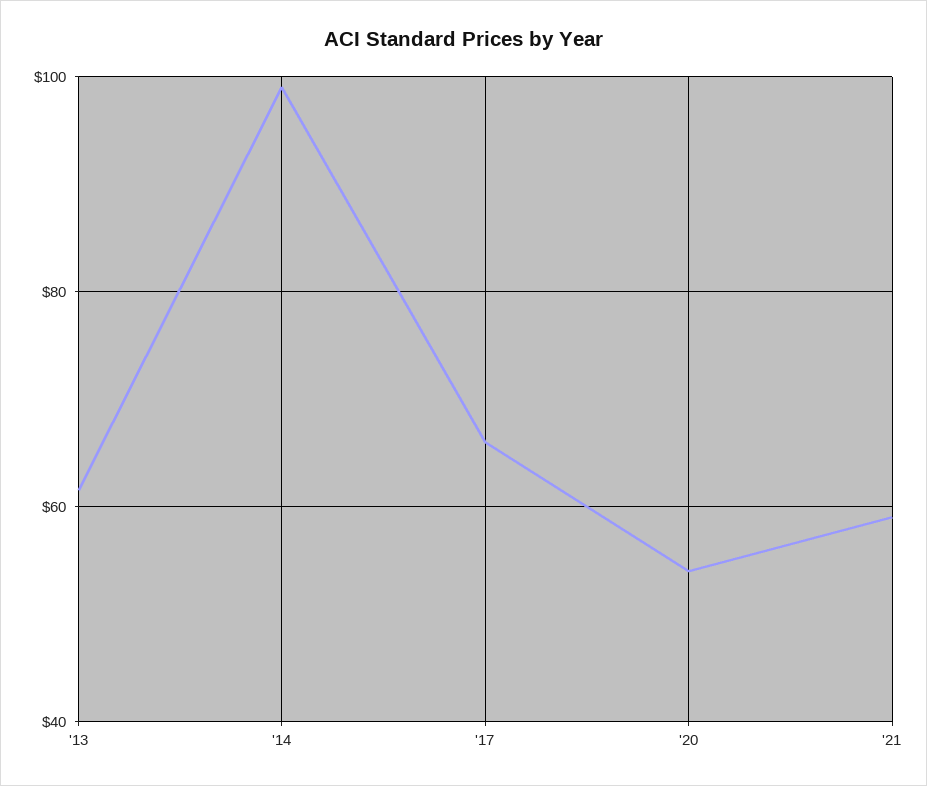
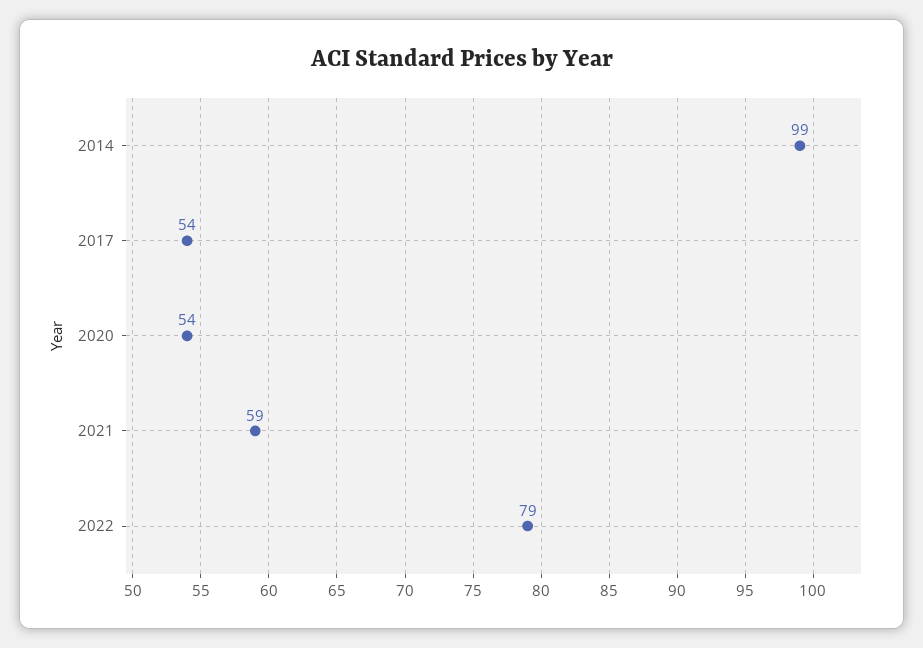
'13: 62 -> none
'17: 66 -> 54
2022: none -> 79

